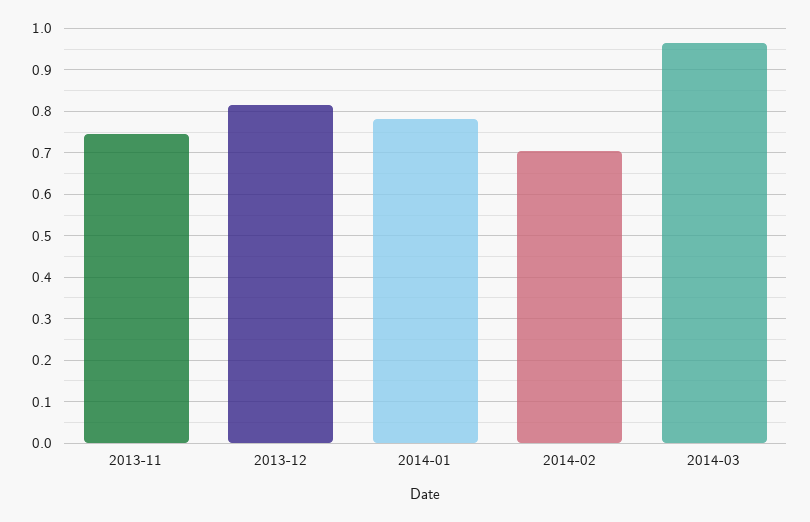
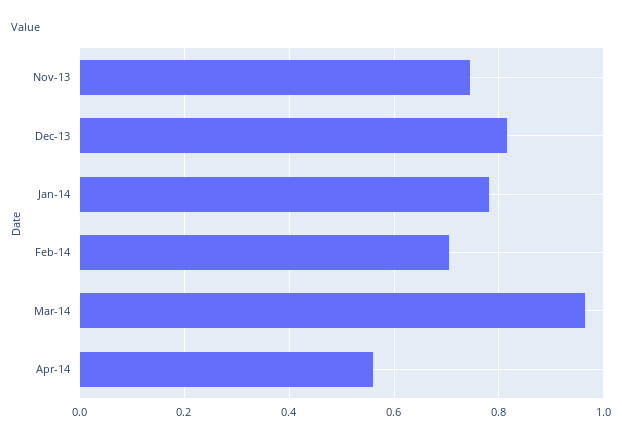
Apr-14: none -> 0.56

